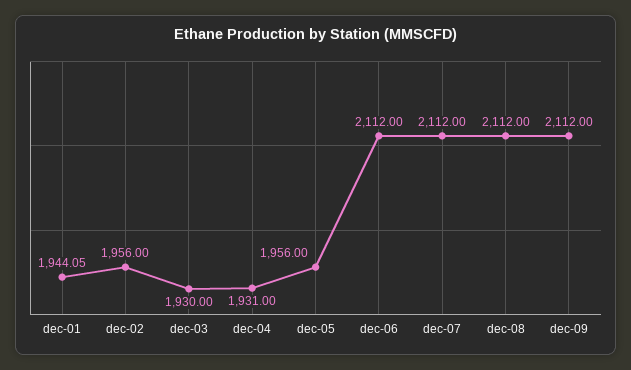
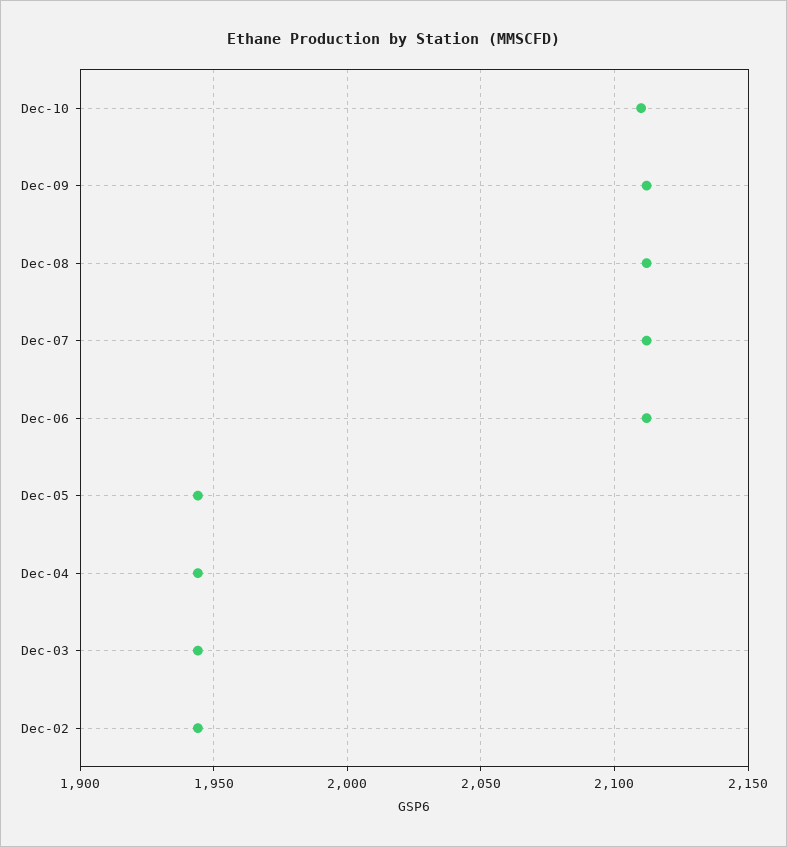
dec-01: 1944.05 -> none
dec-02: 1956 -> 1945
dec-03: 1930 -> 1945
dec-04: 1931 -> 1945
dec-05: 1956 -> 1945
Dec-10: none -> 2110

